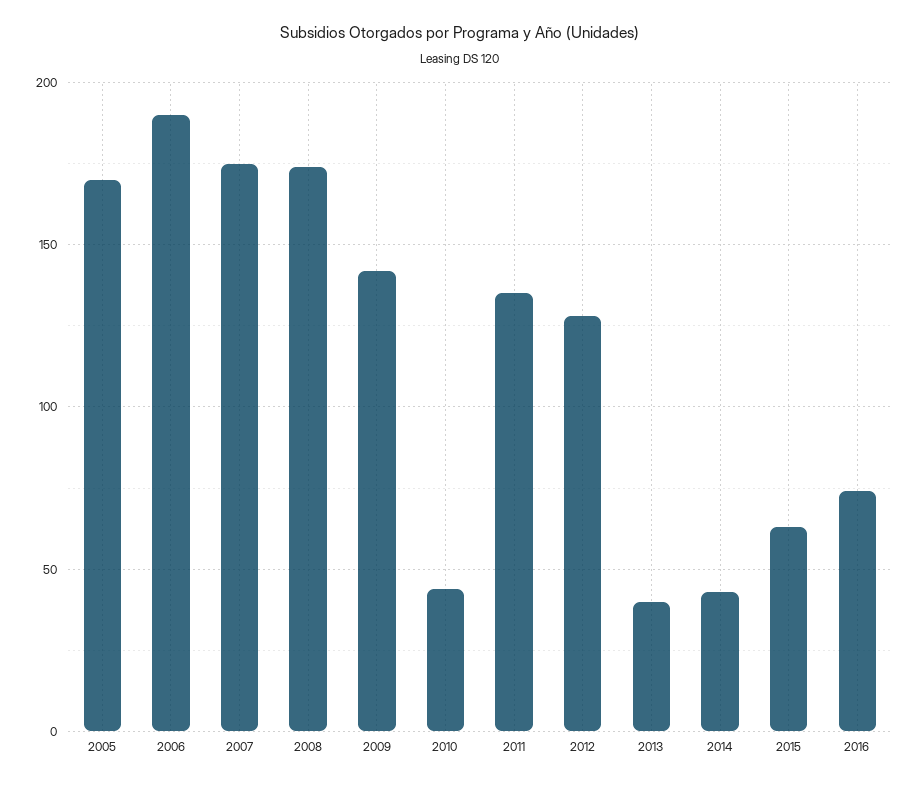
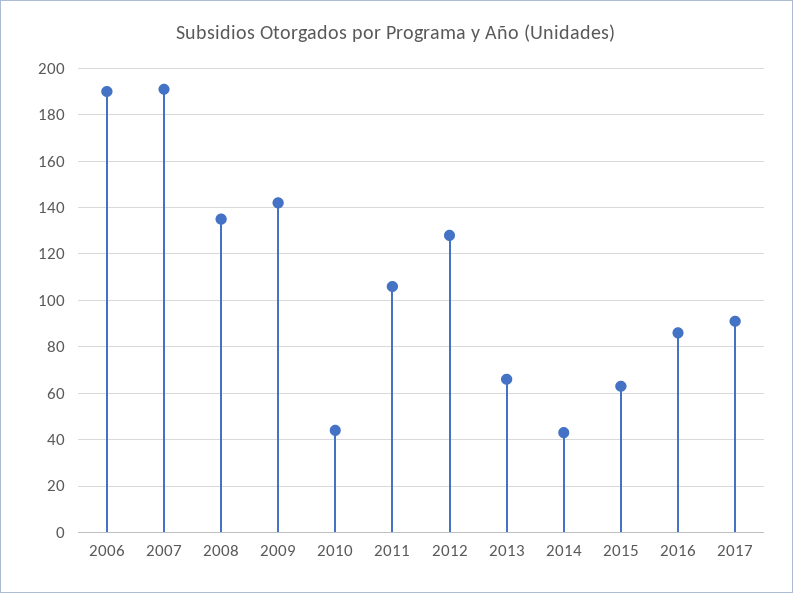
2005: 170 -> none
2007: 175 -> 190
2008: 175 -> 135
2011: 135 -> 105
2013: 40 -> 65
2016: 75 -> 85
2017: none -> 90

